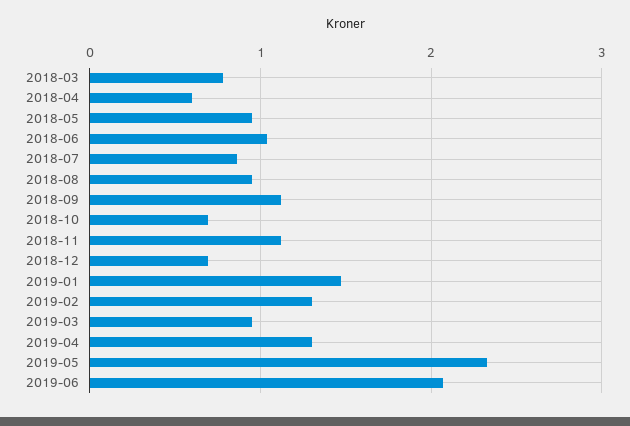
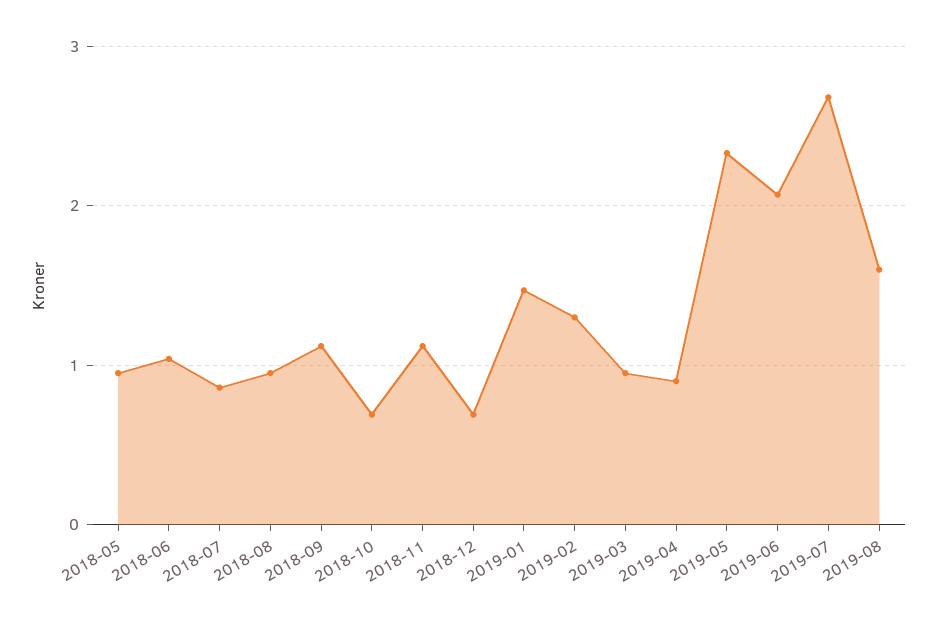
2018-03: 0.8 -> none
2018-04: 0.6 -> none
2019-04: 1.3 -> 0.9
2019-07: none -> 2.7
2019-08: none -> 1.6

